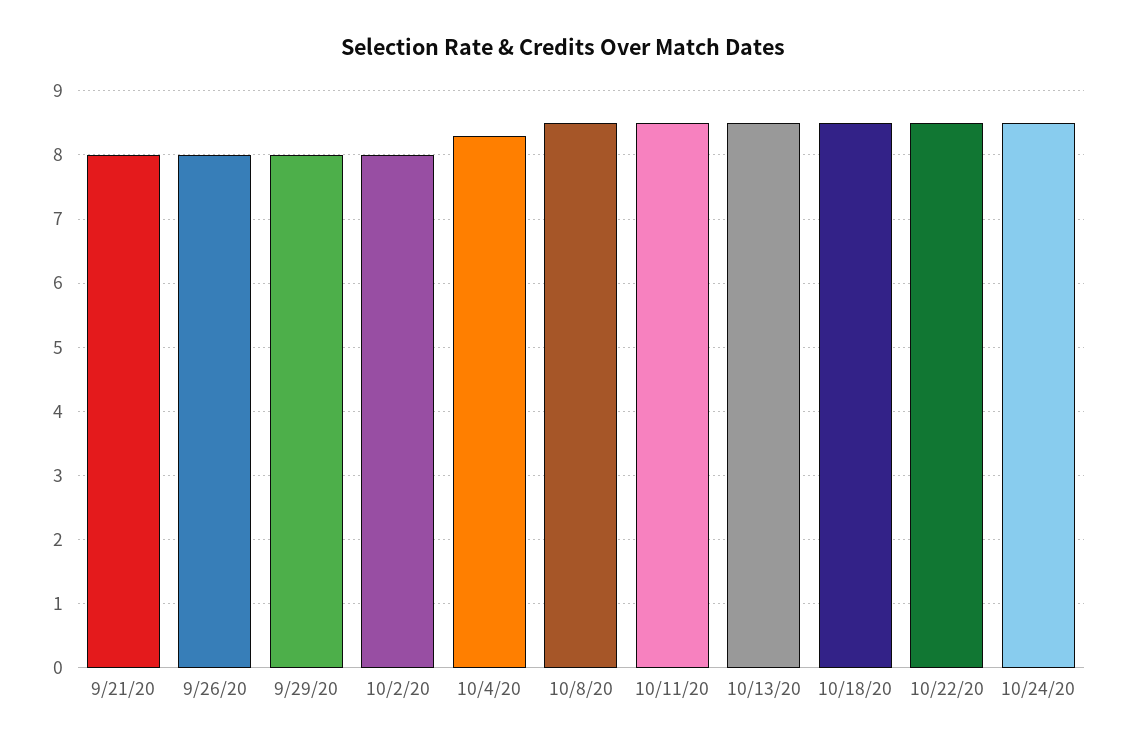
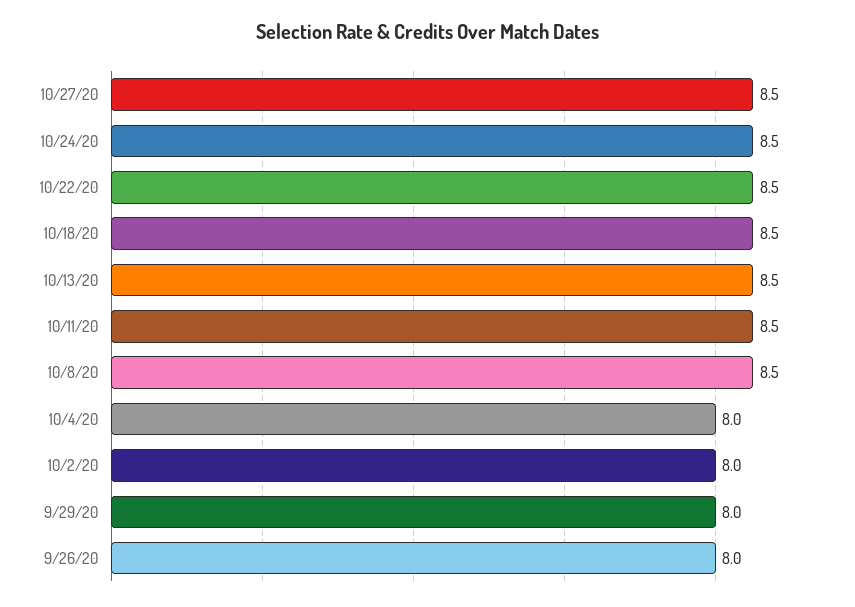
9/21/20: 8 -> none
10/4/20: 8.3 -> 8
10/27/20: none -> 8.5

